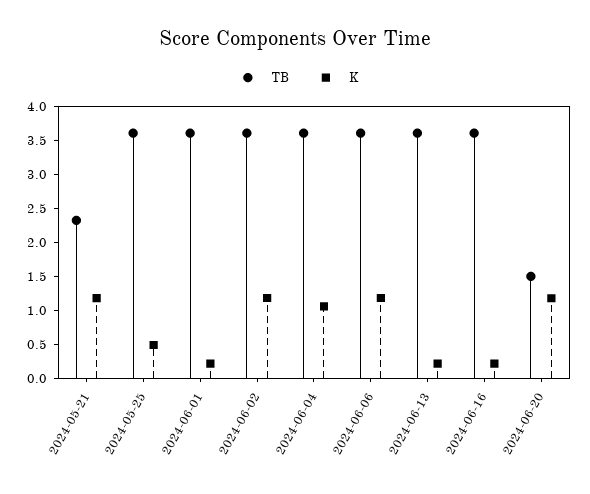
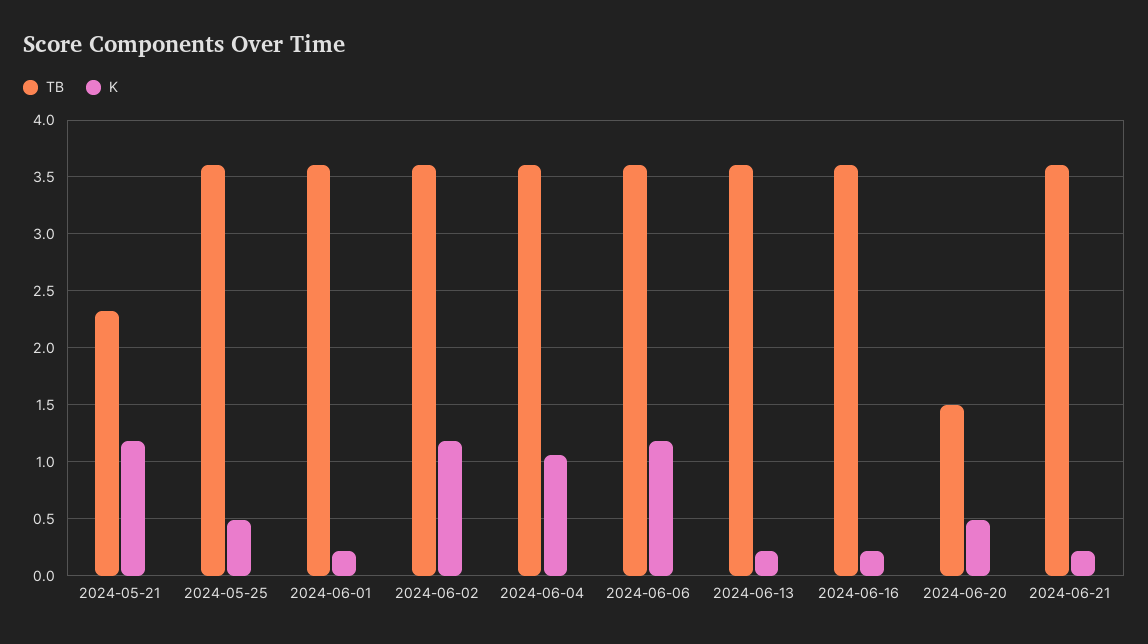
K, 2024-06-20: 1.25 -> 0.5
TB, 2024-06-21: none -> 3.6
K, 2024-06-21: none -> 0.2

